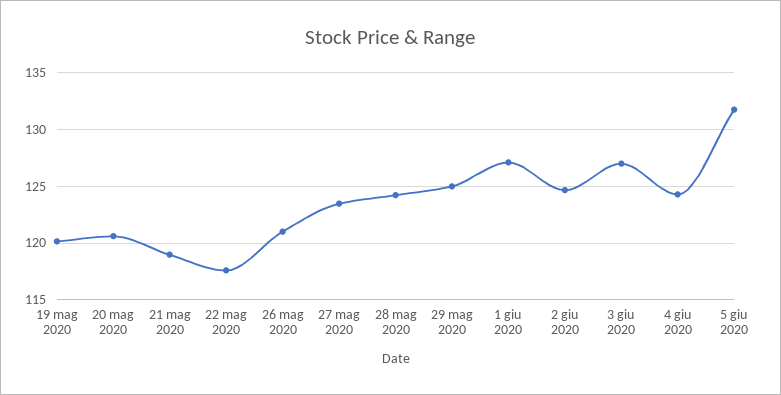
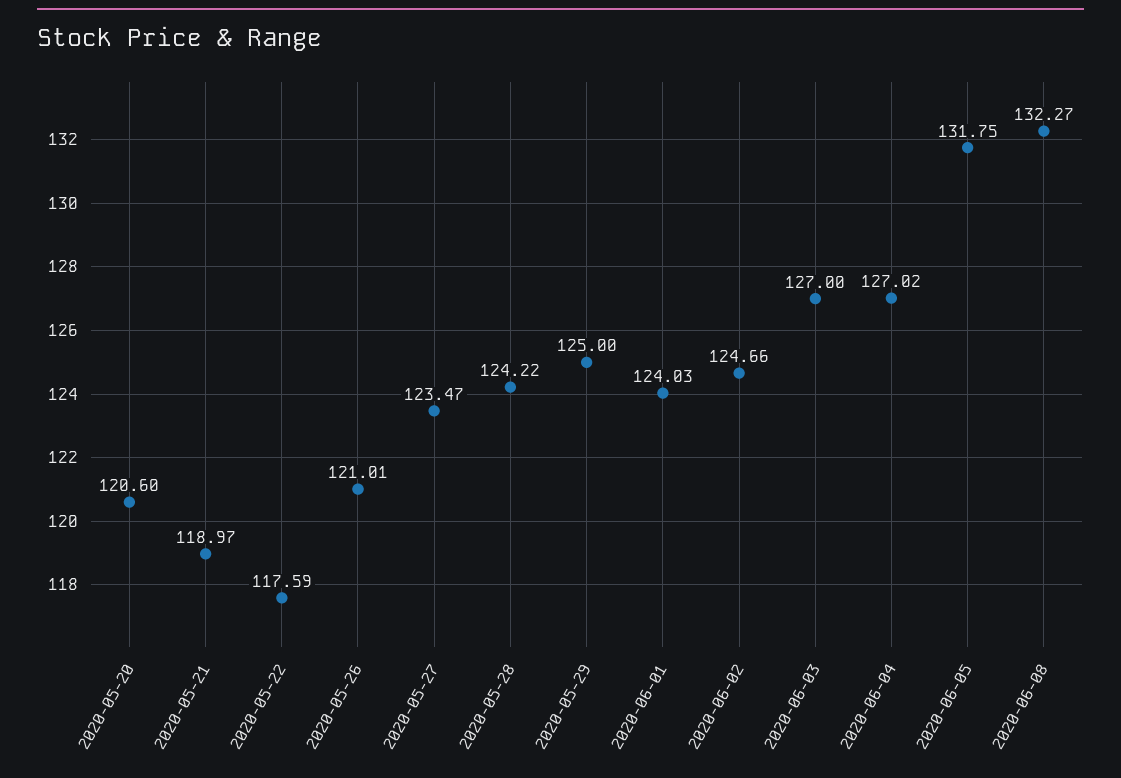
19 mag 2020: 120 -> none
1 giu 2020: 127 -> 124.03
4 giu 2020: 124 -> 127.02
2020-06-08: none -> 132.27

